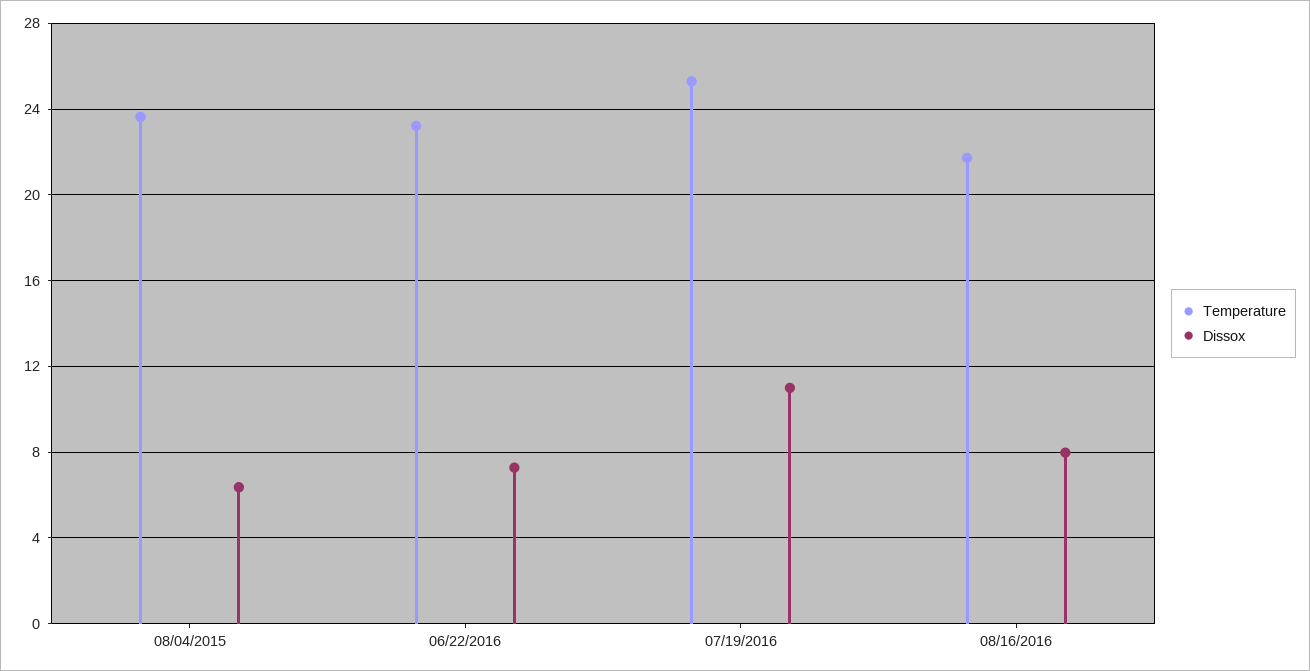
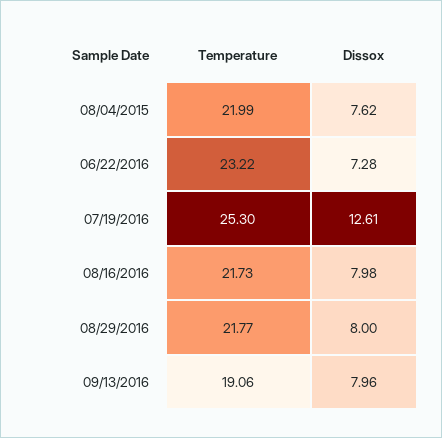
Temperature, 08/04/2015: 23.5 -> 21.99
Dissox, 08/04/2015: 6.5 -> 7.62
Dissox, 07/19/2016: 11 -> 12.61
Temperature, 08/29/2016: none -> 21.77
Dissox, 08/29/2016: none -> 8
Temperature, 09/13/2016: none -> 19.06
Dissox, 09/13/2016: none -> 7.96

